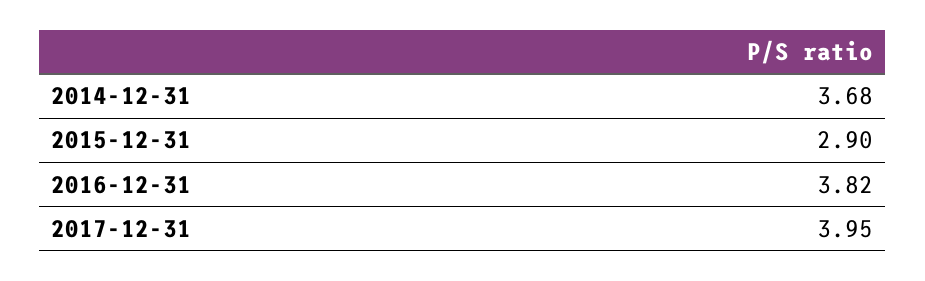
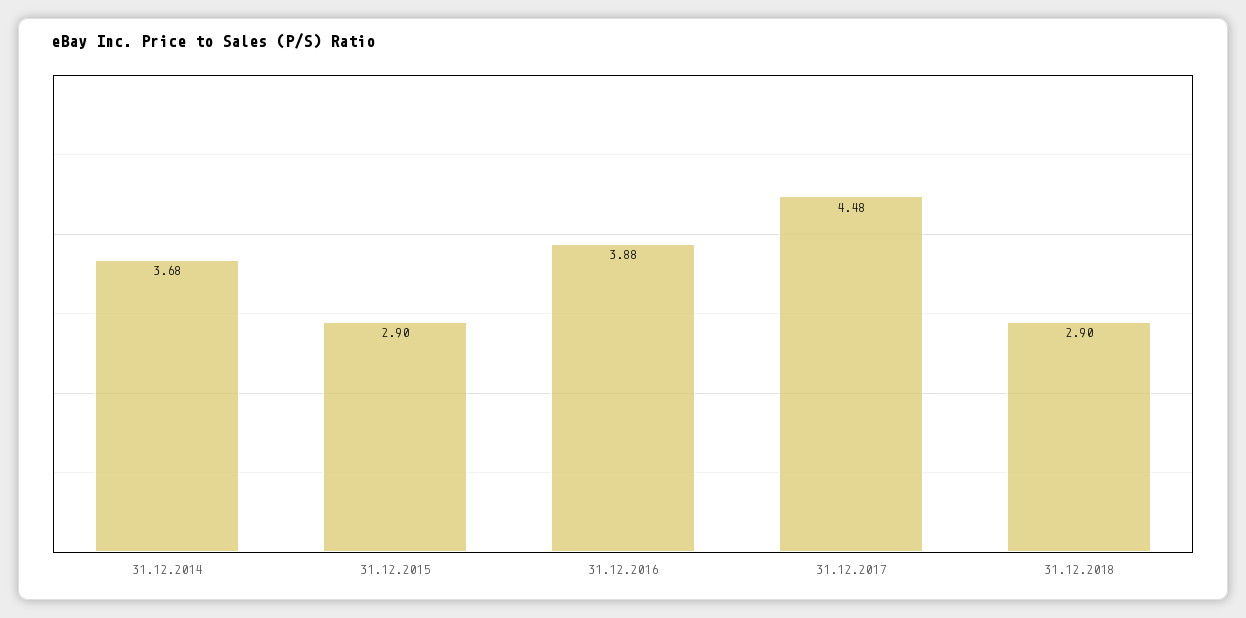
2016-12-31: 3.82 -> 3.88
2017-12-31: 3.95 -> 4.48
31.12.2018: none -> 2.9

